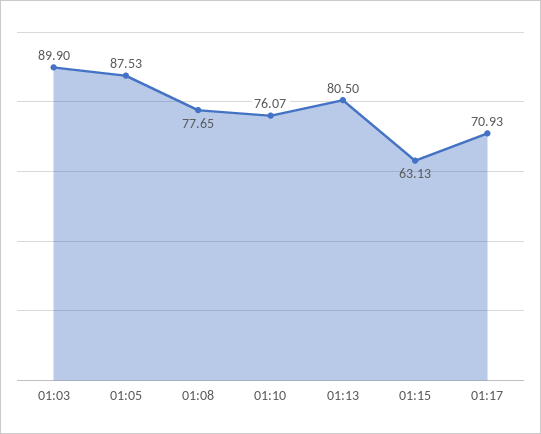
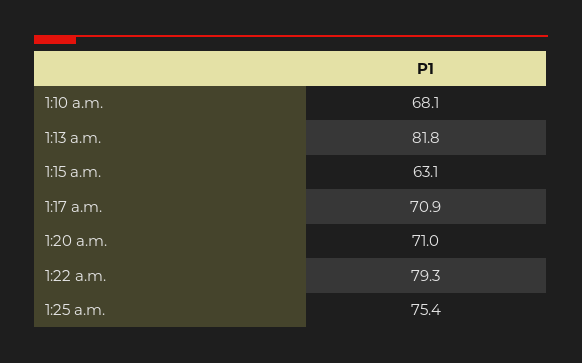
01:03: 89.9 -> none
01:05: 87.53 -> none
01:08: 77.65 -> none
01:10: 76.07 -> 68.1
01:13: 80.5 -> 81.8
1:20 a.m.: none -> 71
1:22 a.m.: none -> 79.3
1:25 a.m.: none -> 75.4

